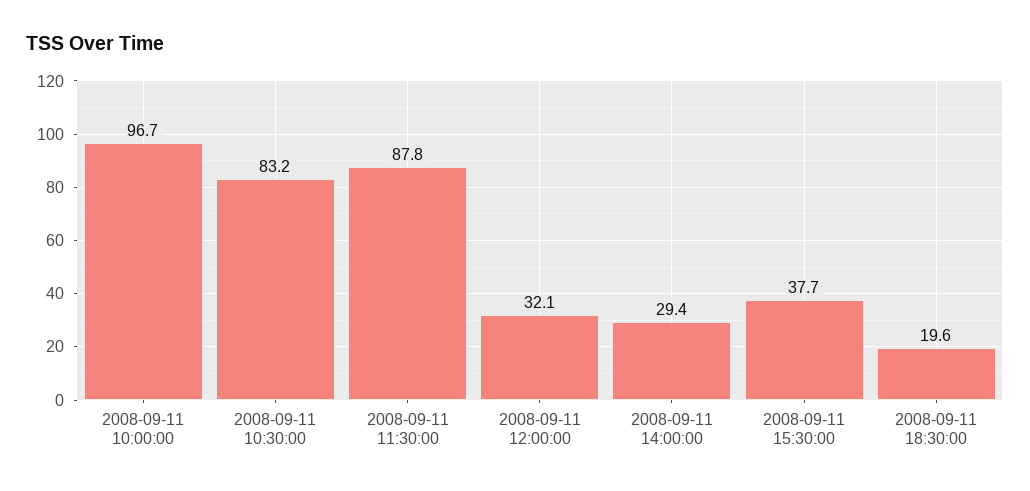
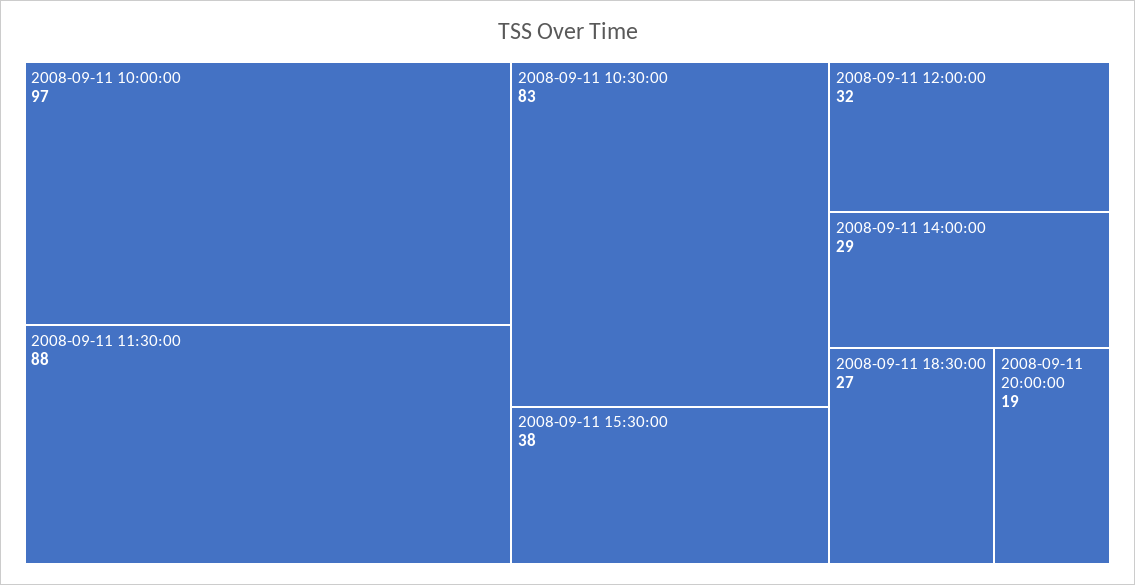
2008-09-11 18:30:00: 19.6 -> 27
2008-09-11 20:00:00: none -> 19

